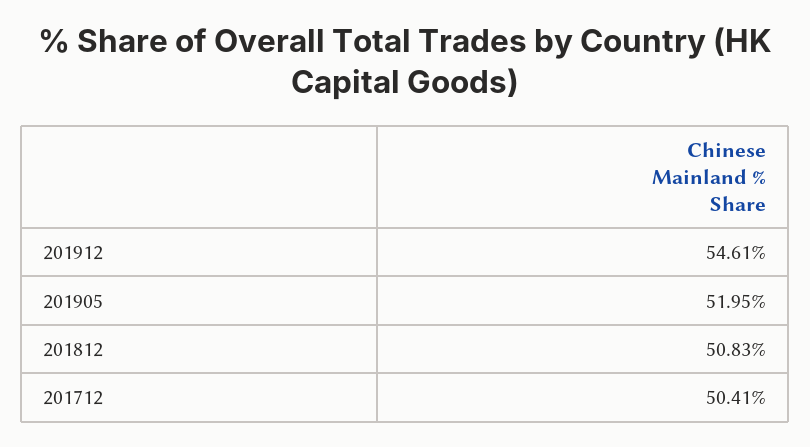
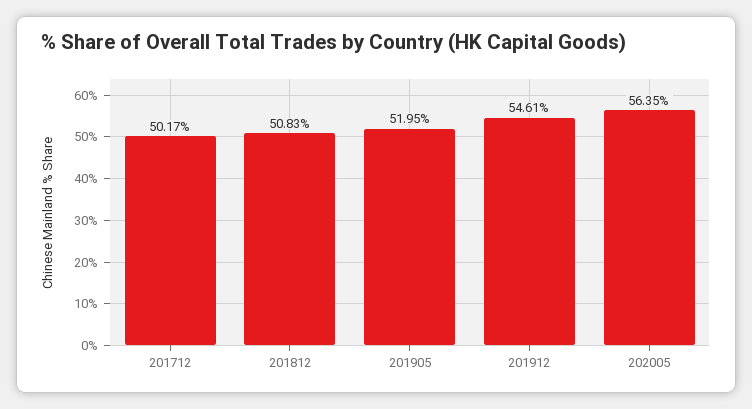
201712: 50.41 -> 50.17
202005: none -> 56.35

